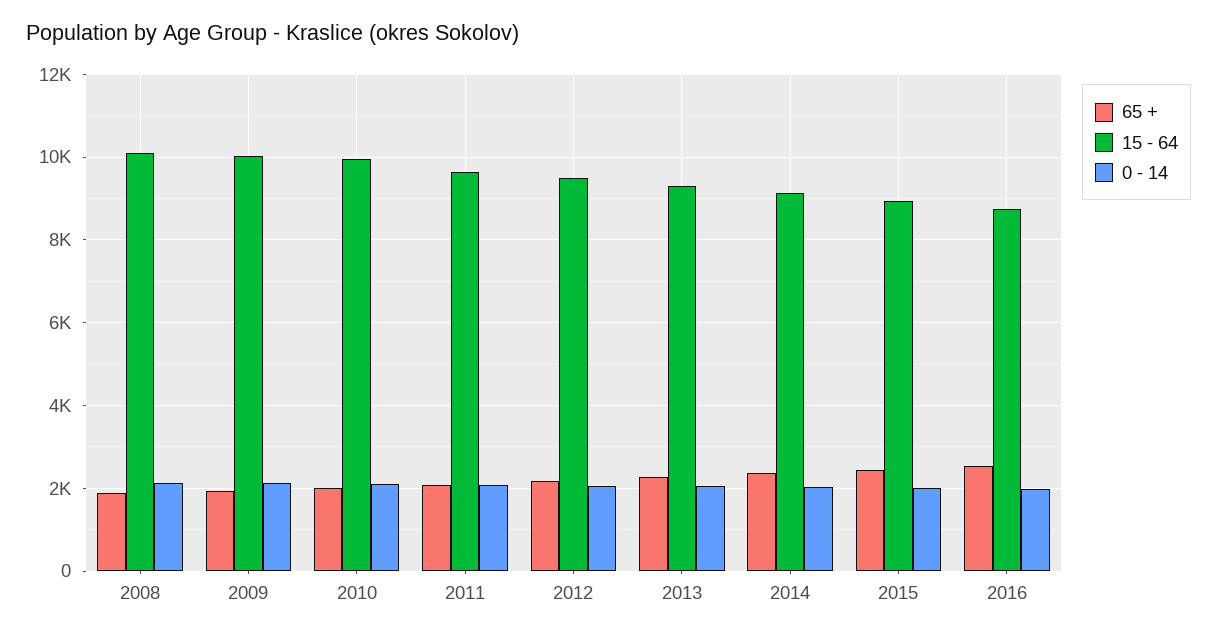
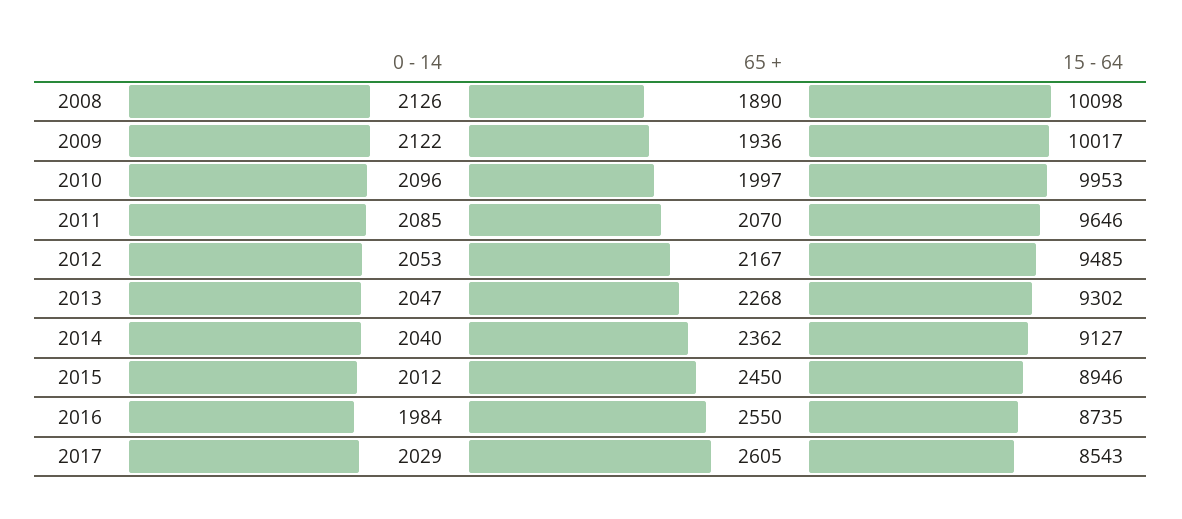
0 - 14, 2017: none -> 2029
65 +, 2017: none -> 2605
15 - 64, 2017: none -> 8543

